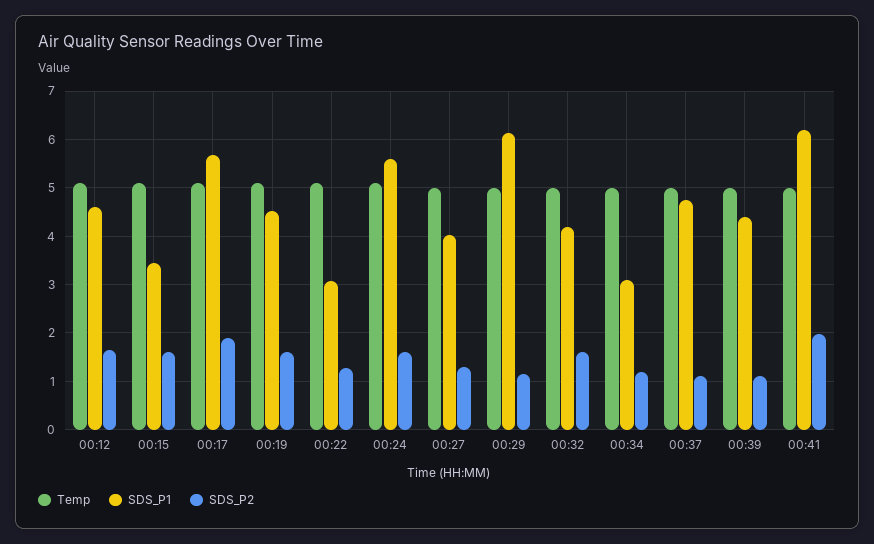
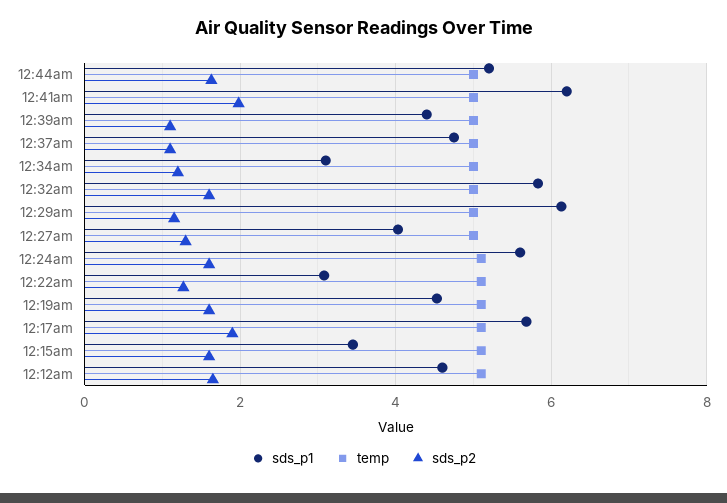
SDS_P1, 00:32: 4.2 -> 5.8
SDS_P1, 12:44am: none -> 5.2
Temp, 12:44am: none -> 5
SDS_P2, 12:44am: none -> 1.6

